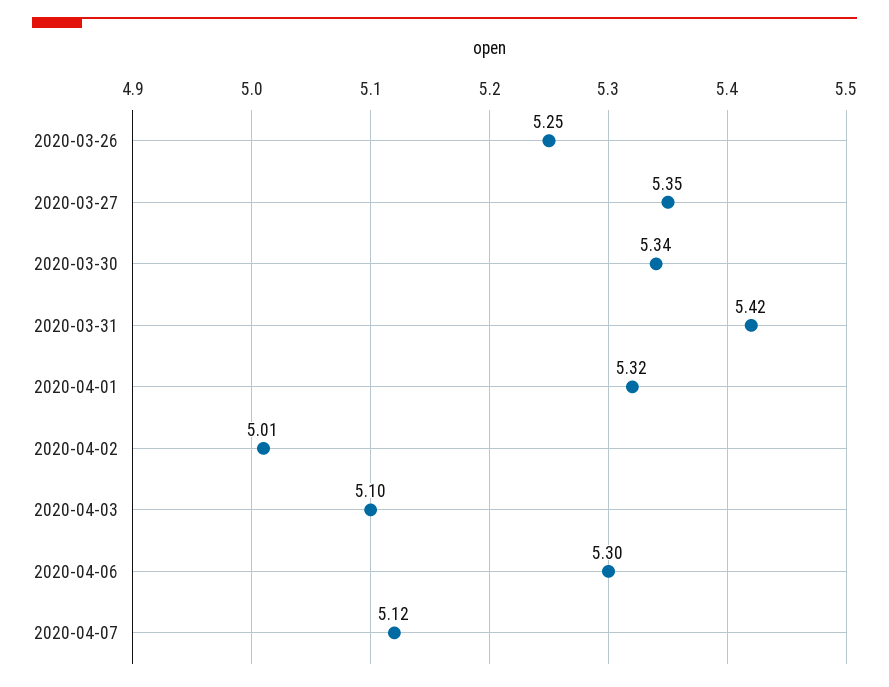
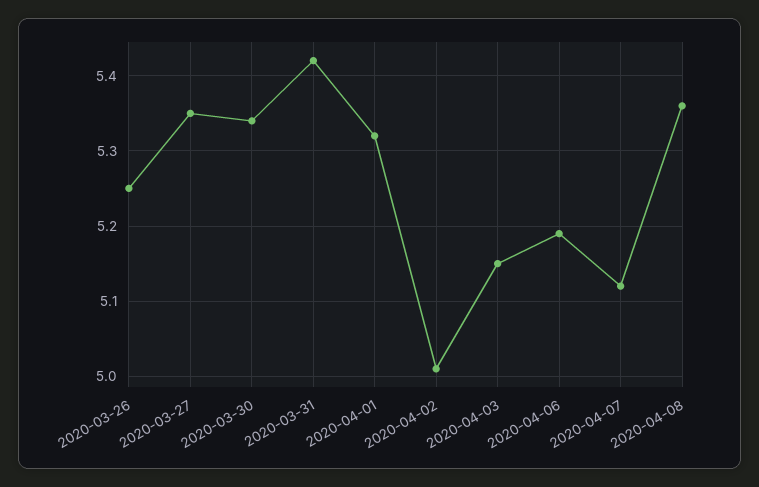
2020-04-03: 5.1 -> 5.15
2020-04-06: 5.3 -> 5.19
2020-04-08: none -> 5.36

